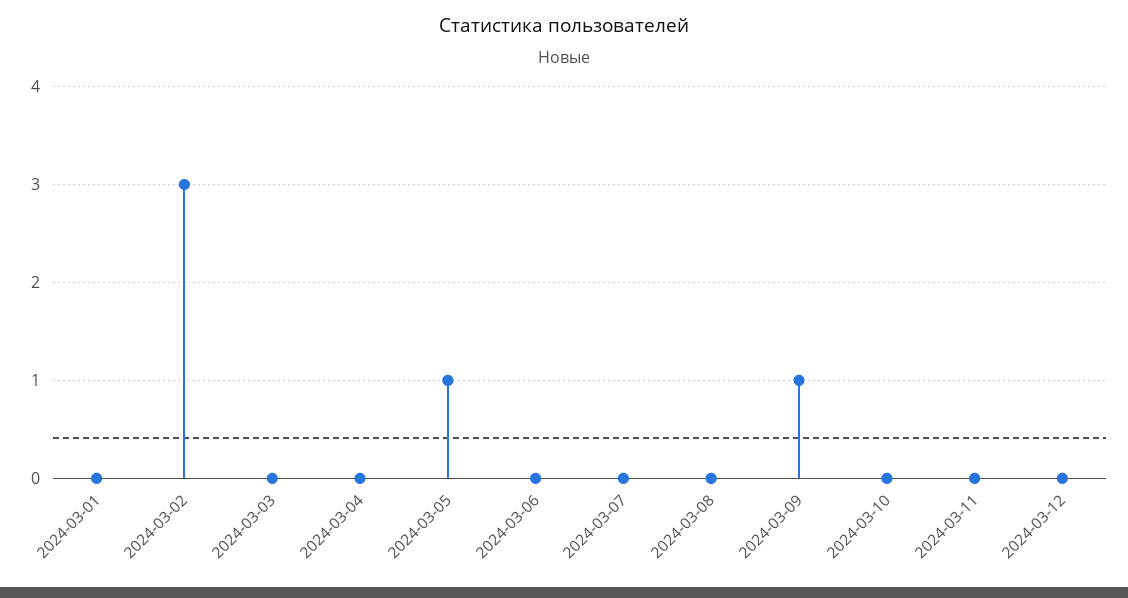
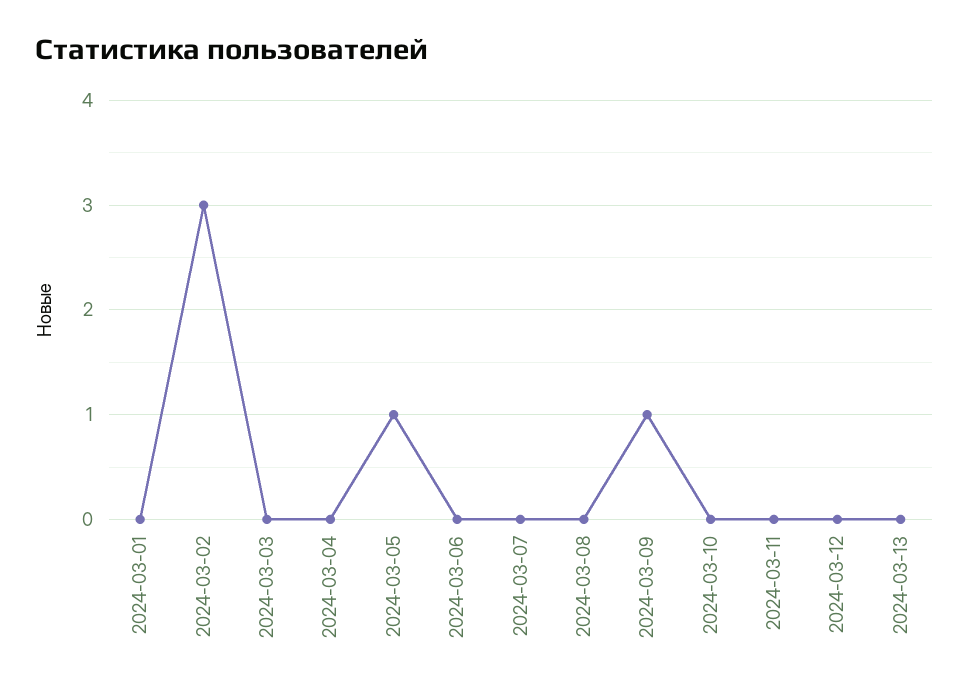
2024-03-13: none -> 0

